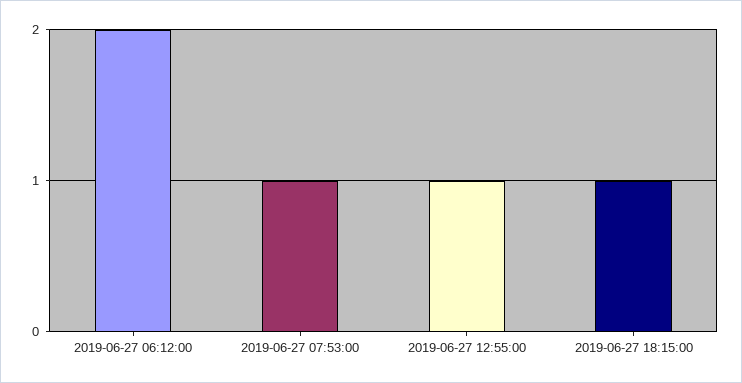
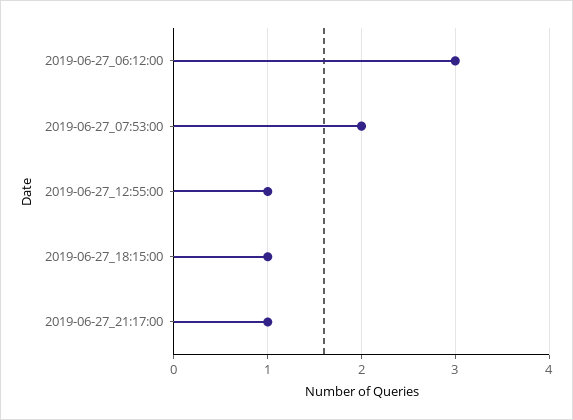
2019-06-27 06:12:00: 2 -> 3
2019-06-27 07:53:00: 1 -> 2
2019-06-27_21:17:00: none -> 1

